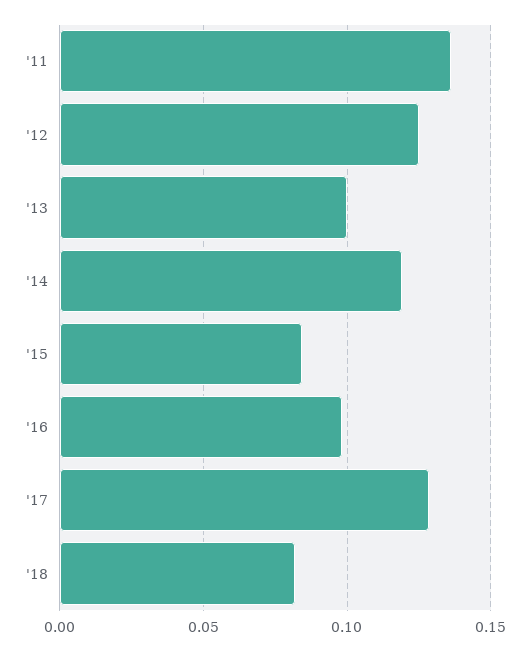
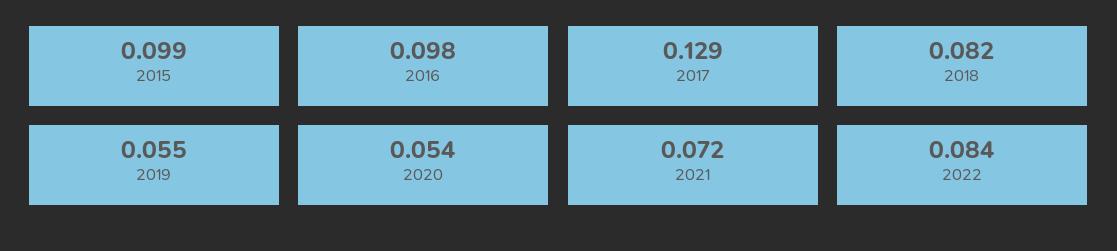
'11: 0.135 -> none
'12: 0.125 -> none
'13: 0.1 -> none
'14: 0.12 -> none
'15: 0.085 -> 0.099
2019: none -> 0.055
2020: none -> 0.054
2021: none -> 0.072
2022: none -> 0.084

